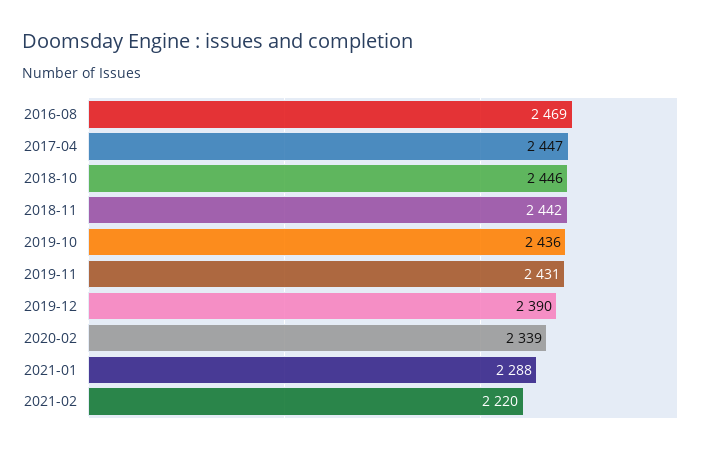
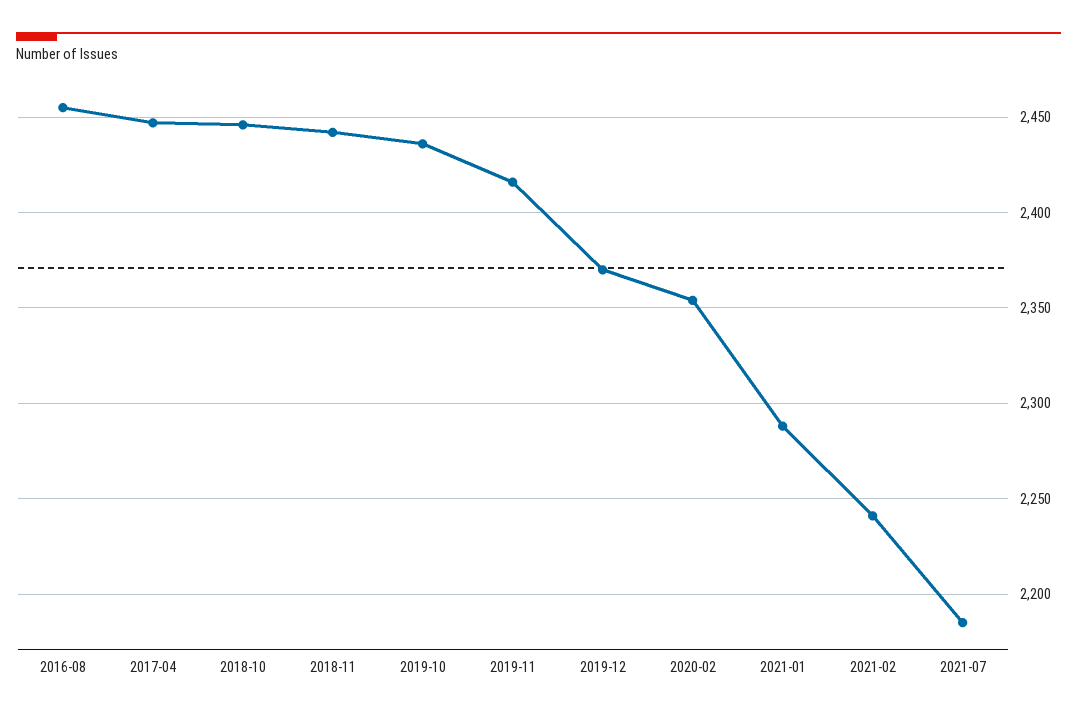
2016-08: 2469 -> 2455
2019-11: 2431 -> 2415
2019-12: 2390 -> 2370
2020-02: 2339 -> 2355
2021-02: 2220 -> 2240
2021-07: none -> 2185

